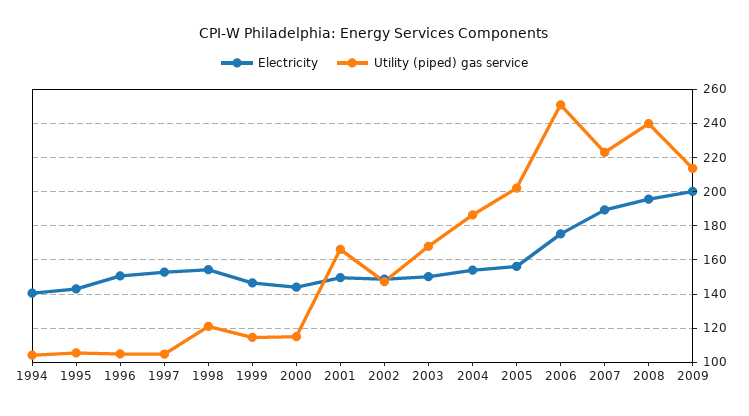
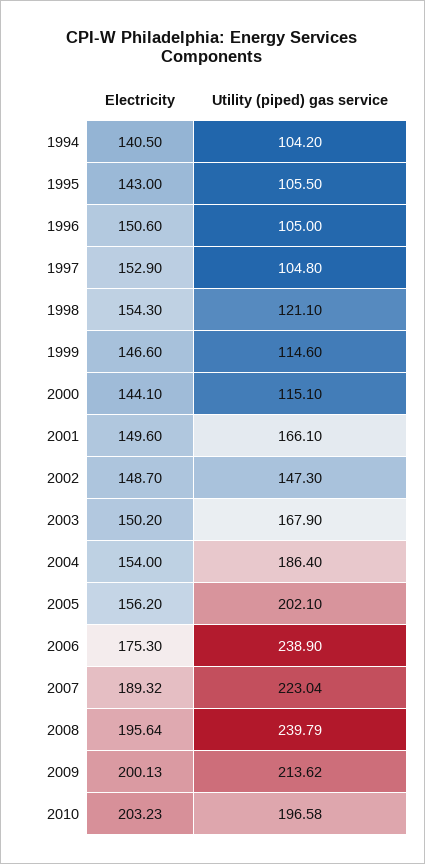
Utility (piped) gas service, 2006: 250 -> 238.9
Electricity, 2010: none -> 203.23
Utility (piped) gas service, 2010: none -> 196.58

